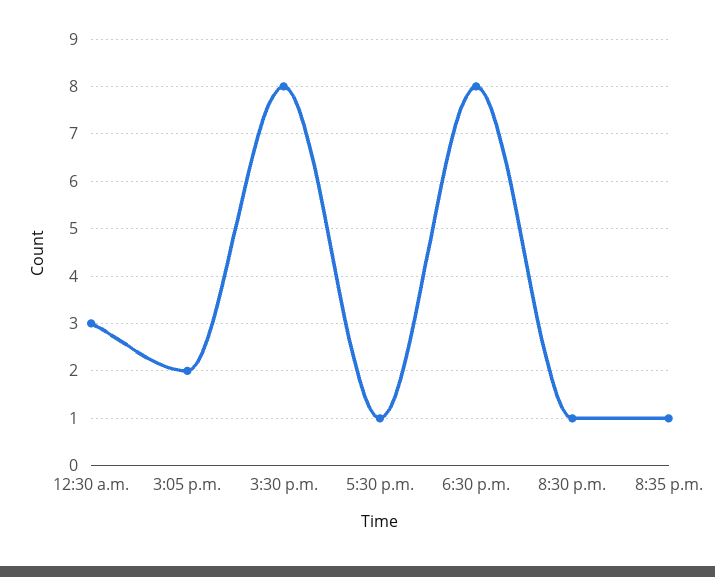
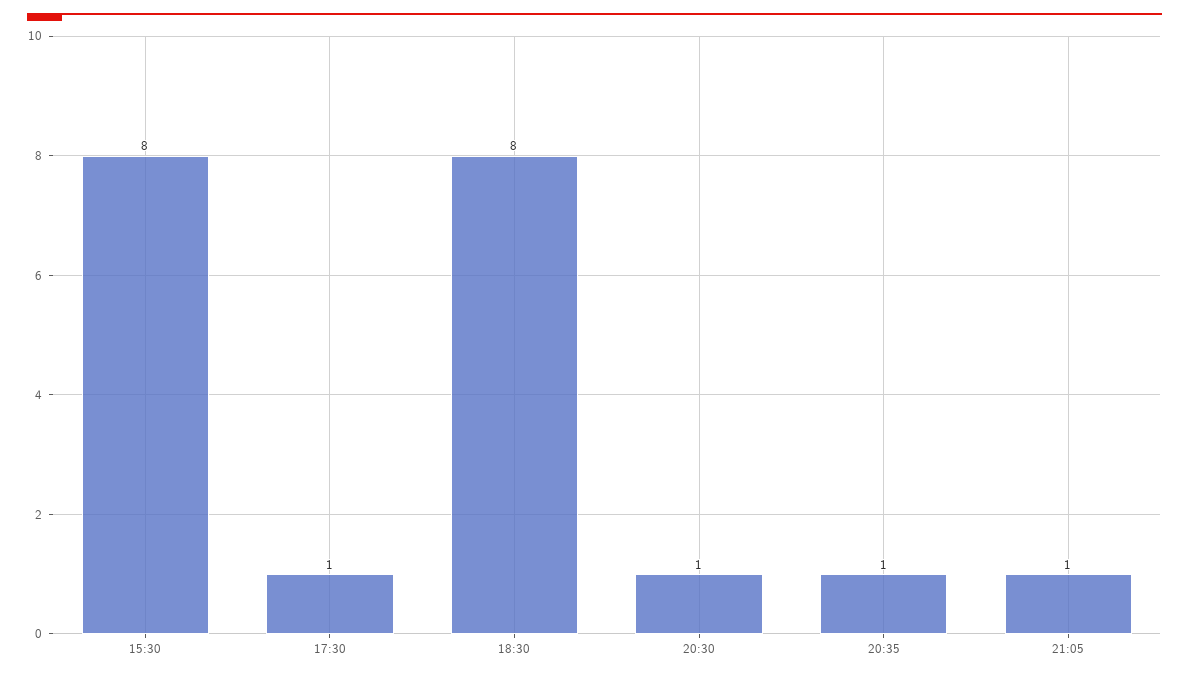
12:30 a.m.: 3 -> none
3:05 p.m.: 2 -> none
21:05: none -> 1

